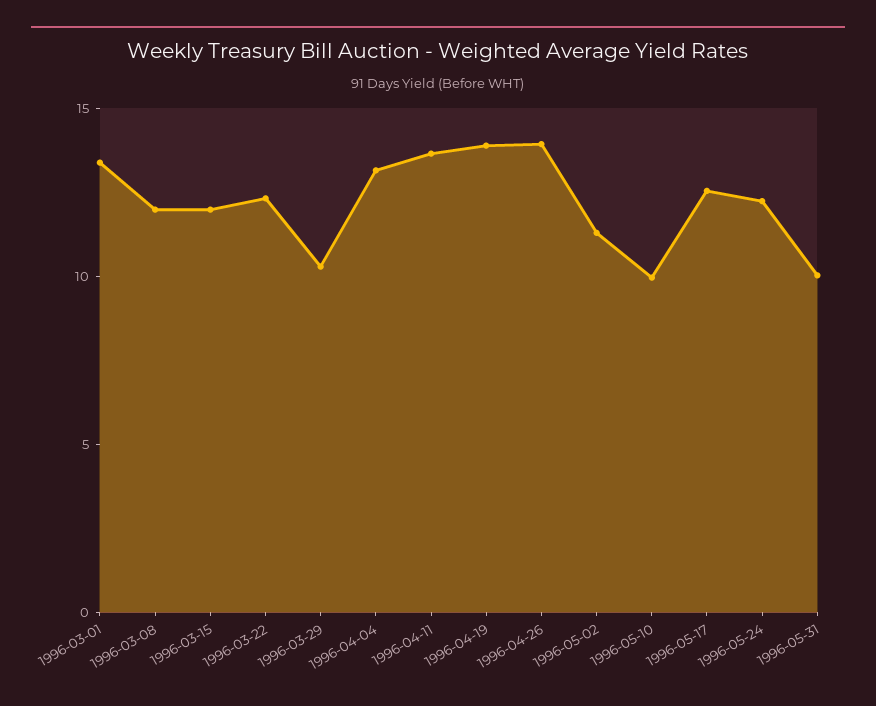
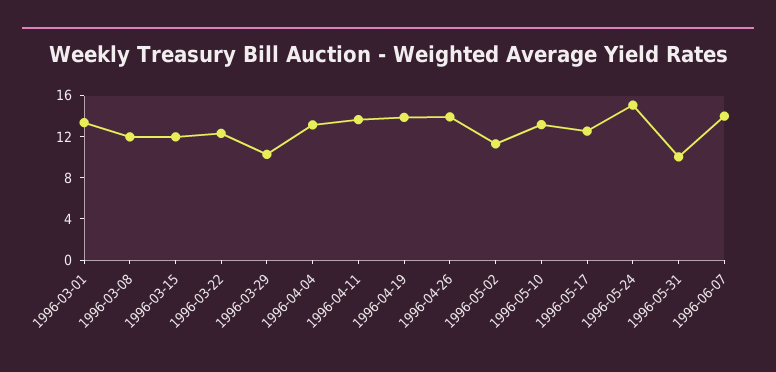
1996-05-10: 10 -> 13
1996-05-24: 12 -> 15
1996-06-07: none -> 14

